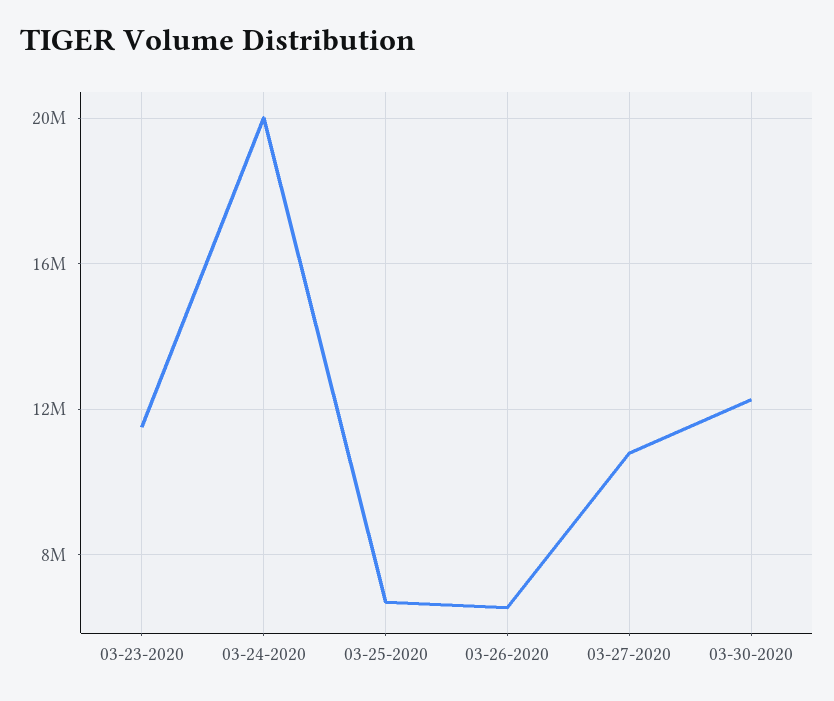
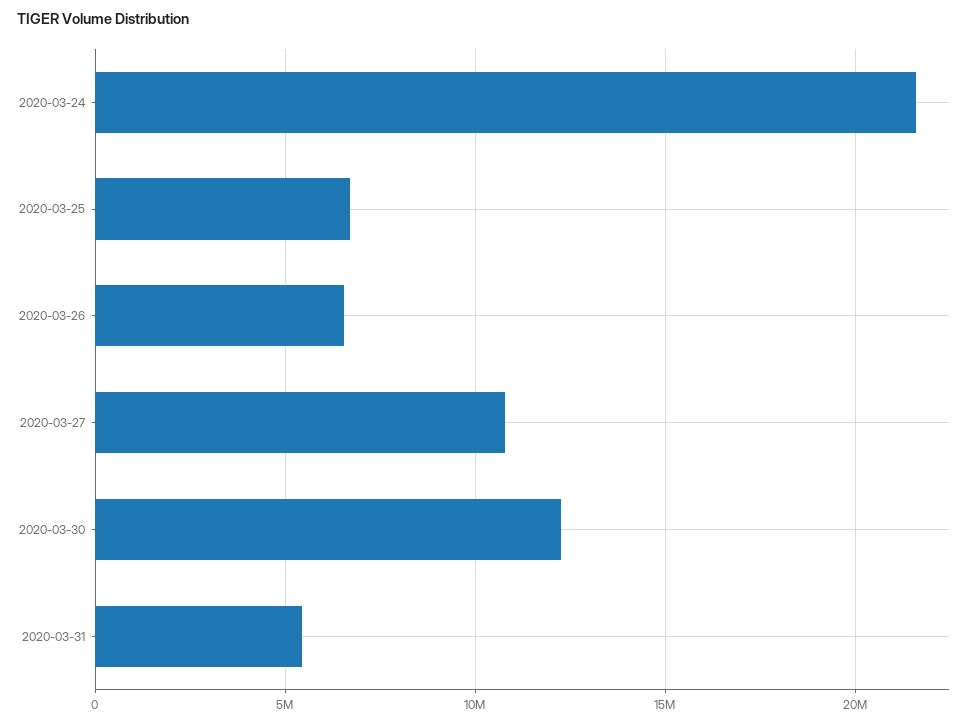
03-23-2020: 11500000 -> none
03-24-2020: 20000000 -> 21500000
2020-03-31: none -> 5500000

